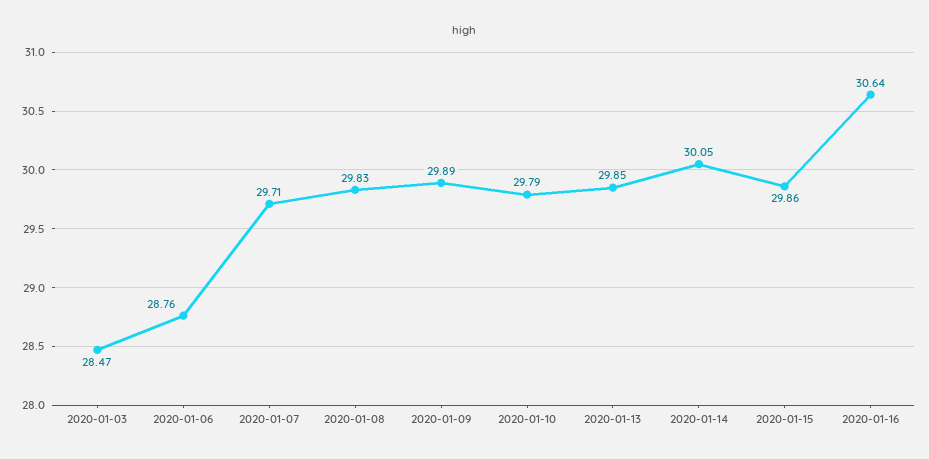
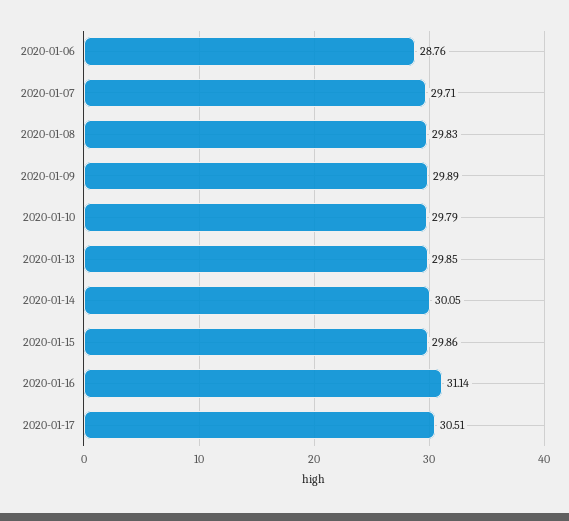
2020-01-03: 28.47 -> none
2020-01-16: 30.64 -> 31.14
2020-01-17: none -> 30.51

